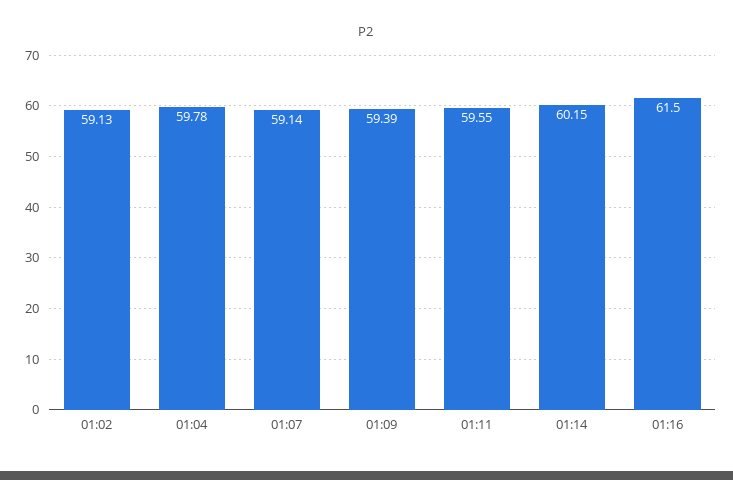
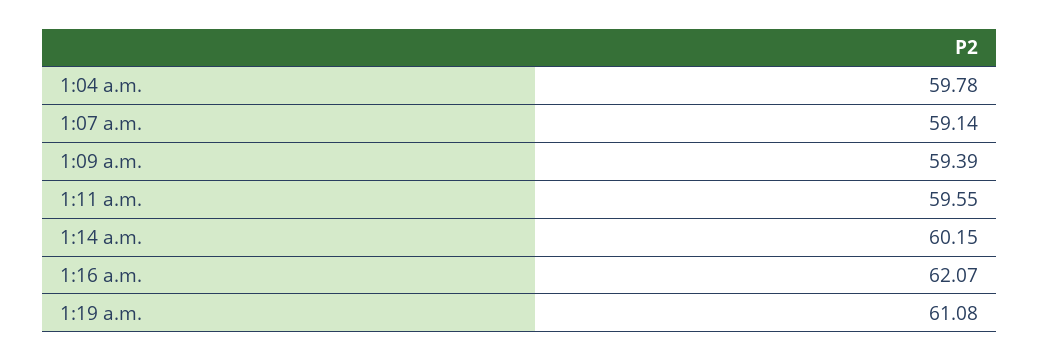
01:02: 59.13 -> none
01:16: 61.5 -> 62.07
1:19 a.m.: none -> 61.08

